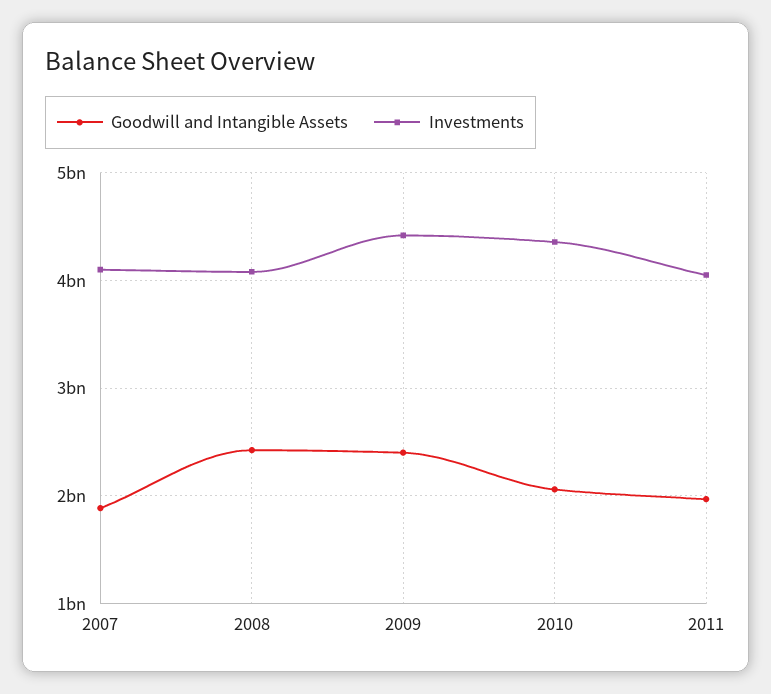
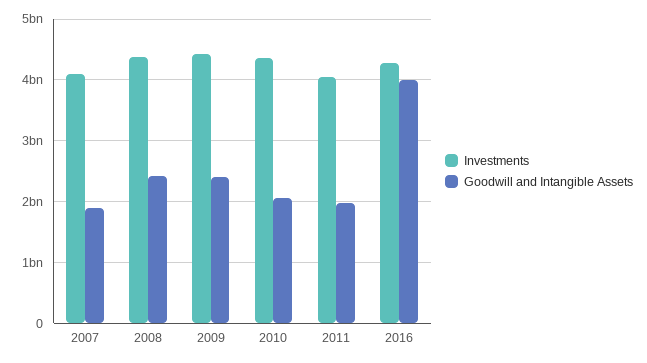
Investments, 2008: 4100000000 -> 4400000000
Investments, 2016: none -> 4300000000
Goodwill and Intangible Assets, 2016: none -> 4000000000

